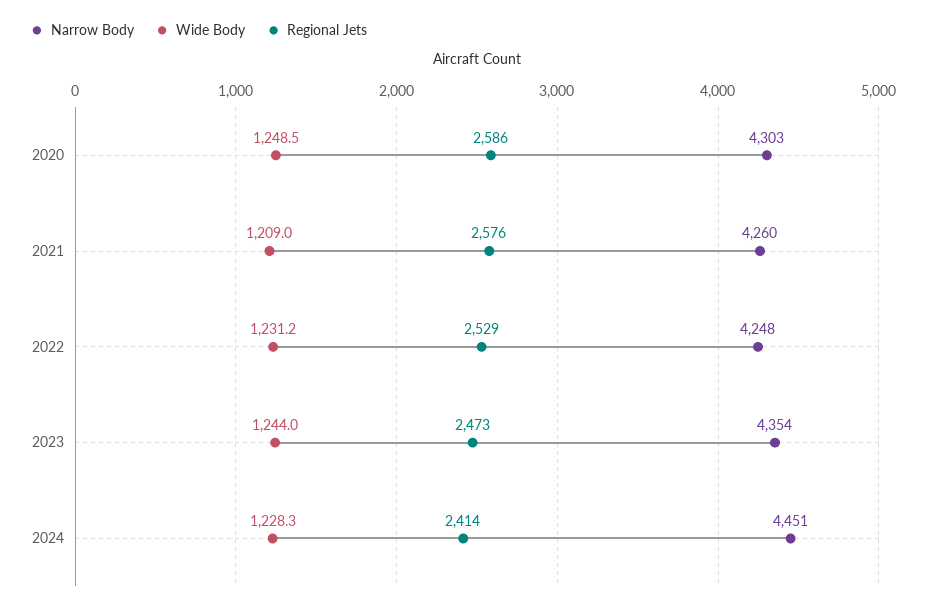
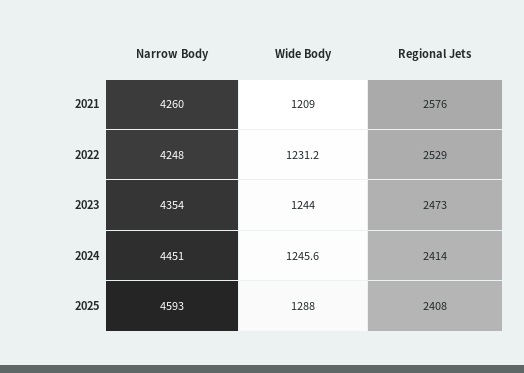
Narrow Body, 2020: 4303 -> none
Wide Body, 2020: 1248.5 -> none
Regional Jets, 2020: 2586 -> none
Wide Body, 2024: 1228.3 -> 1245.6
Narrow Body, 2025: none -> 4593
Wide Body, 2025: none -> 1288
Regional Jets, 2025: none -> 2408

